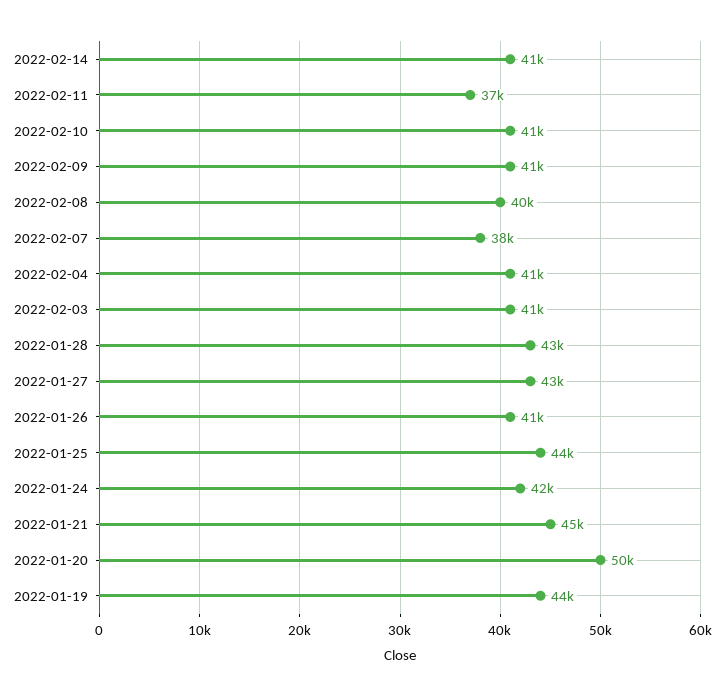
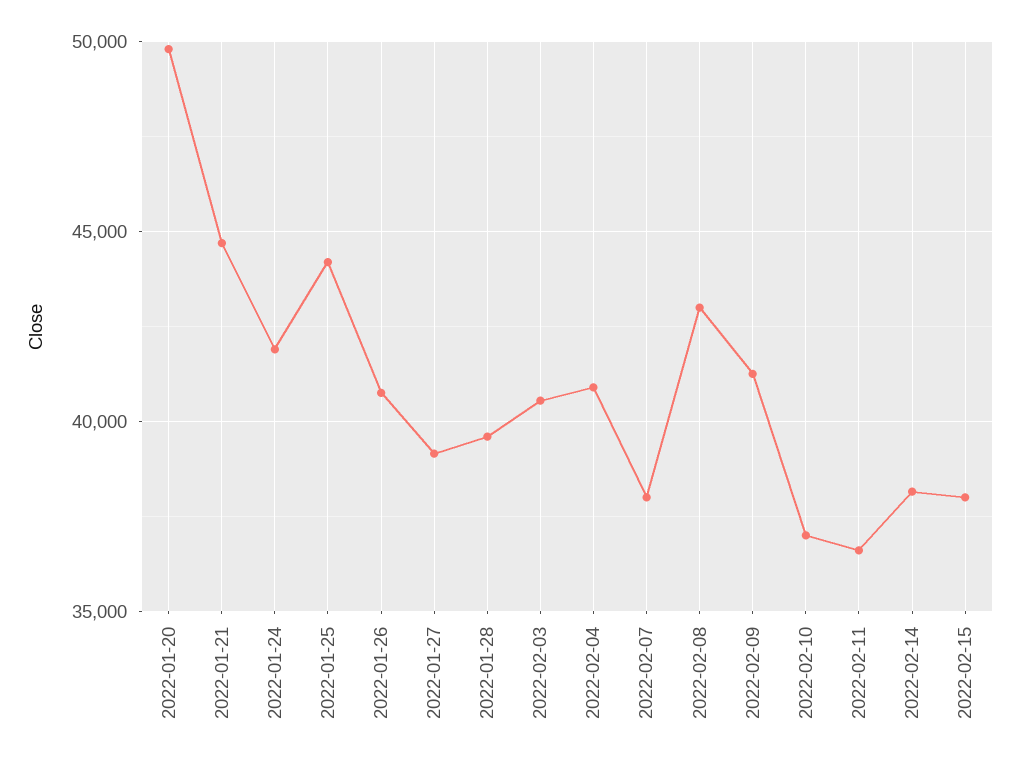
2022-02-14: 41000 -> 38000
2022-02-10: 41000 -> 37000
2022-02-08: 40000 -> 43000
2022-01-28: 43000 -> 39500
2022-01-27: 43000 -> 39000
2022-01-19: 44000 -> none
2022-02-15: none -> 38000

